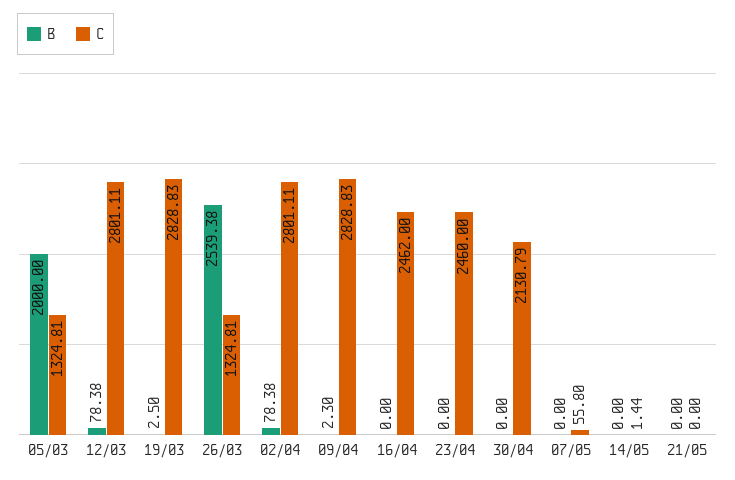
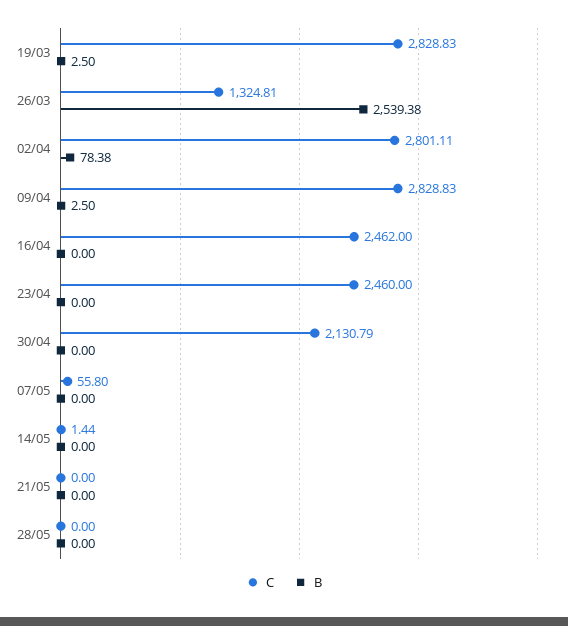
B, 05/03: 2000 -> none
C, 05/03: 1324.81 -> none
B, 12/03: 78.38 -> none
C, 12/03: 2801.11 -> none
B, 09/04: 2.3 -> 2.5
C, 28/05: none -> 0
B, 28/05: none -> 0

